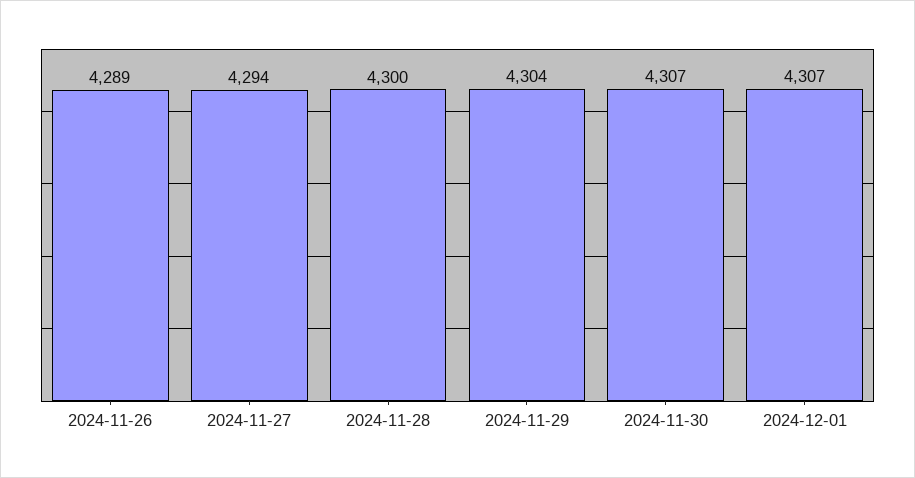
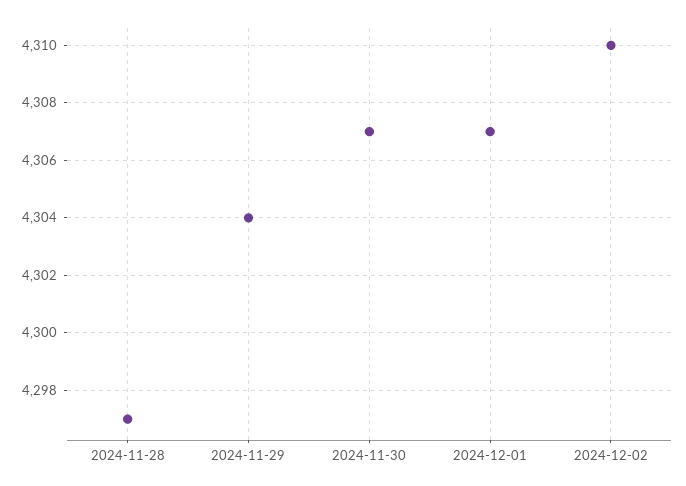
2024-11-26: 4289 -> none
2024-11-27: 4294 -> none
2024-11-28: 4300 -> 4297
2024-12-02: none -> 4310

